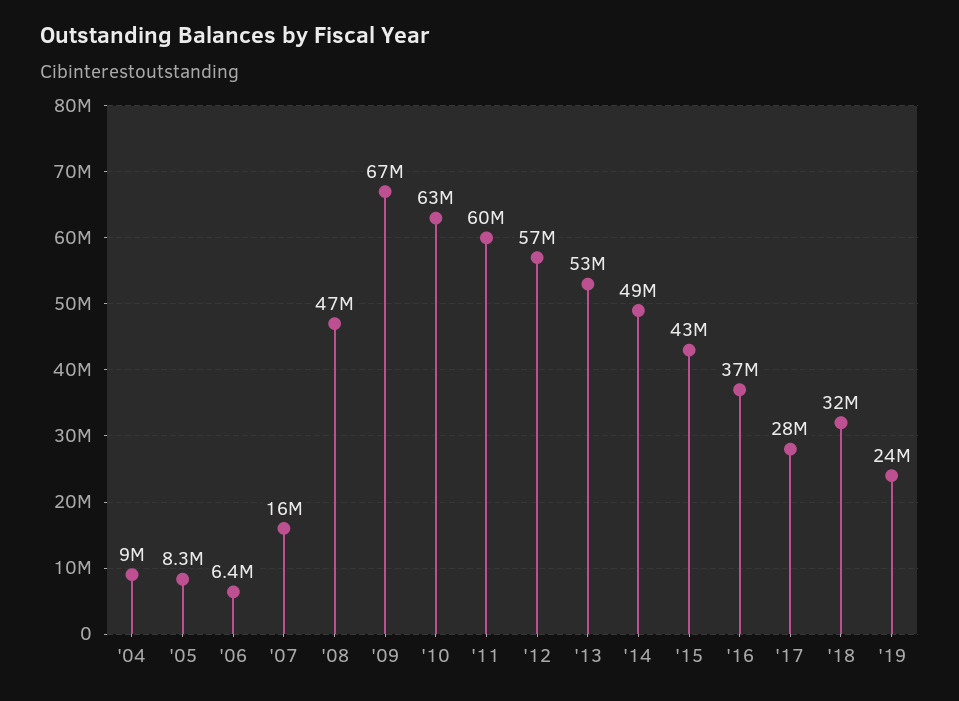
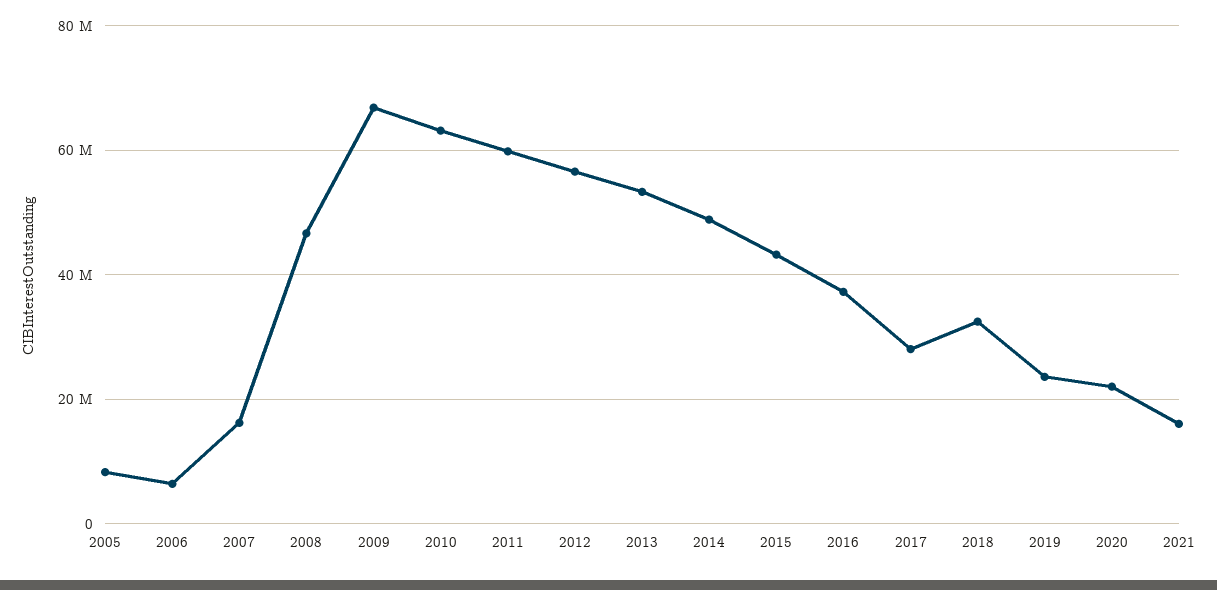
'04: 9000000 -> none
2020: none -> 22000000
2021: none -> 16000000

